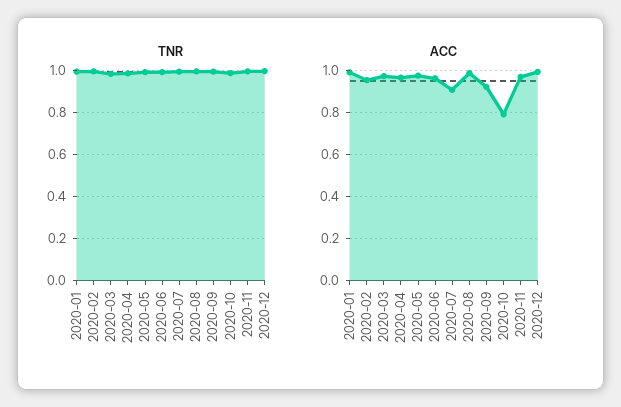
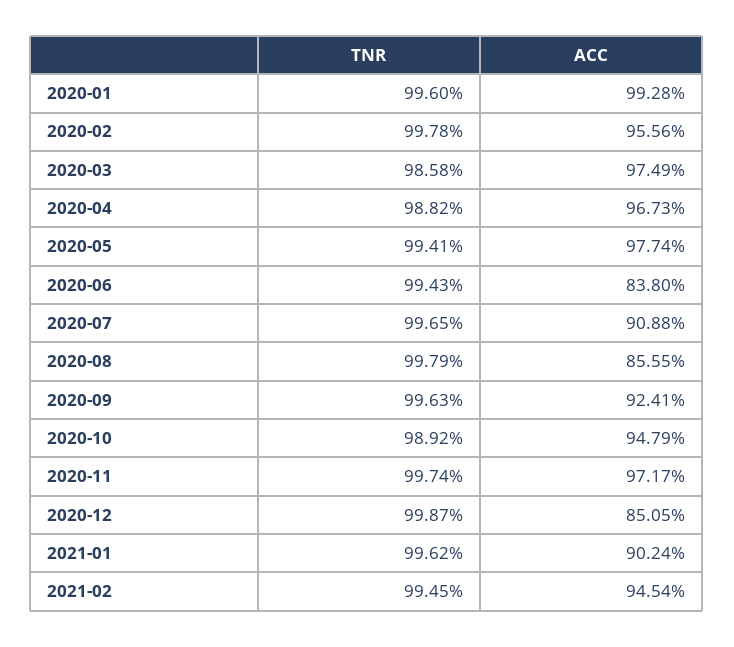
ACC, 2020-06: 0.95 -> 0.838
ACC, 2020-08: 1 -> 0.8555
ACC, 2020-10: 0.8 -> 0.9479
ACC, 2020-12: 1 -> 0.8505
TNR, 2021-01: none -> 0.9962
ACC, 2021-01: none -> 0.9024
TNR, 2021-02: none -> 0.9945
ACC, 2021-02: none -> 0.9454

